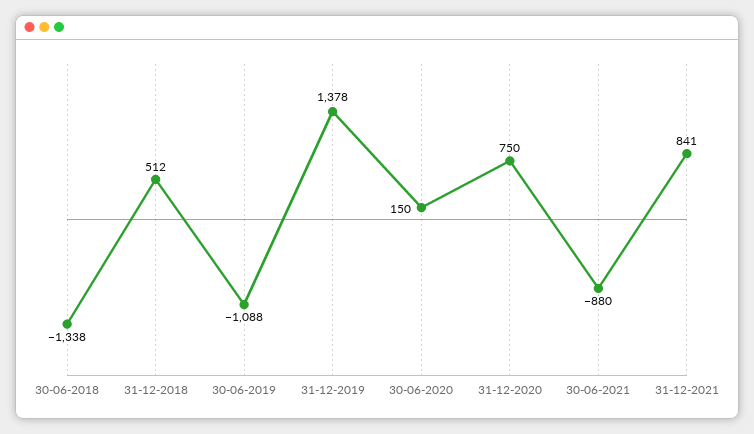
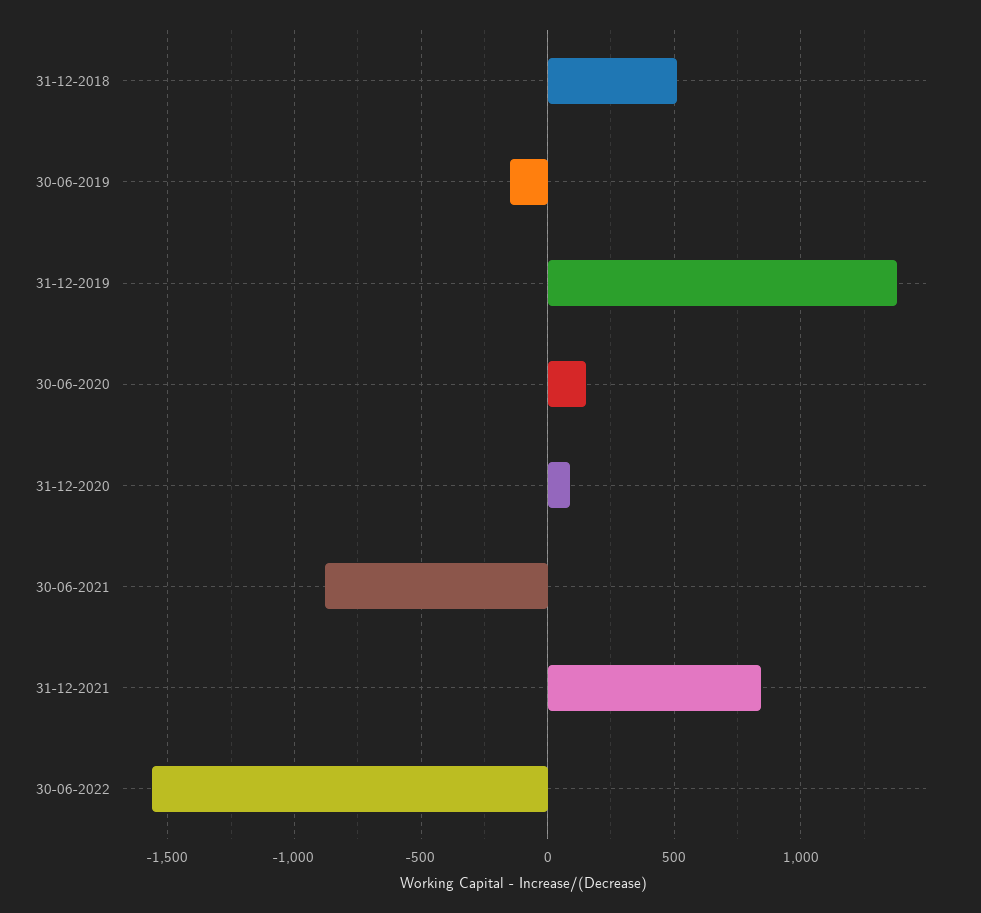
30-06-2018: -1338 -> none
30-06-2019: -1088 -> -150
31-12-2020: 750 -> 100
30-06-2022: none -> -1550

